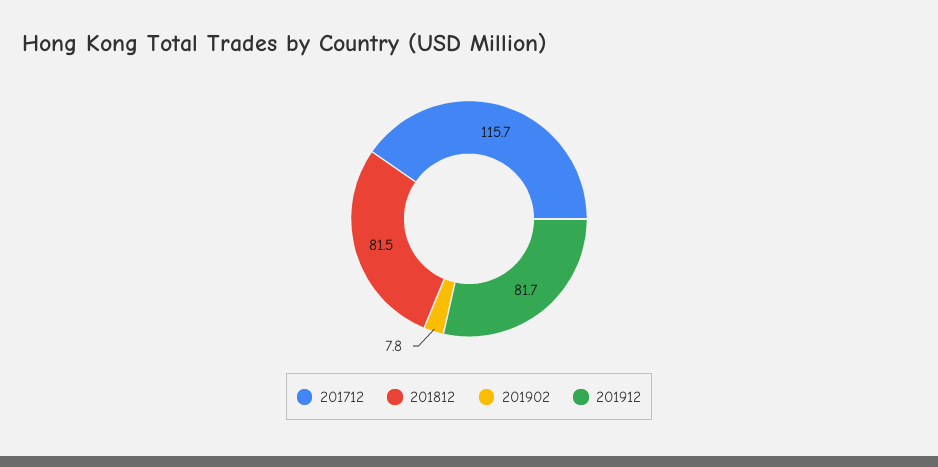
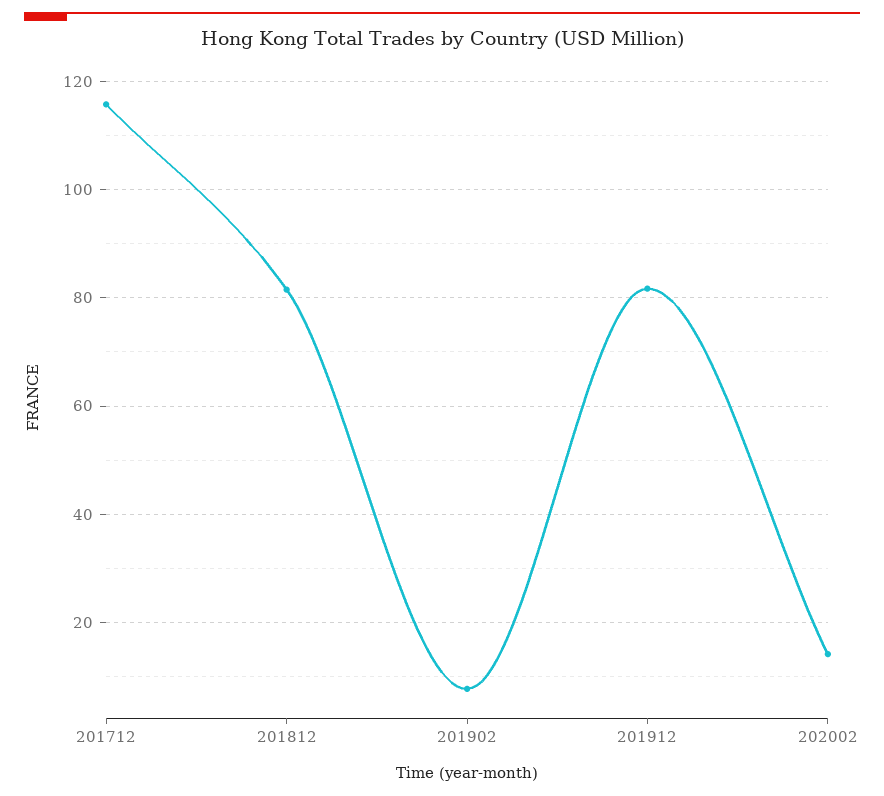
202002: none -> 14

